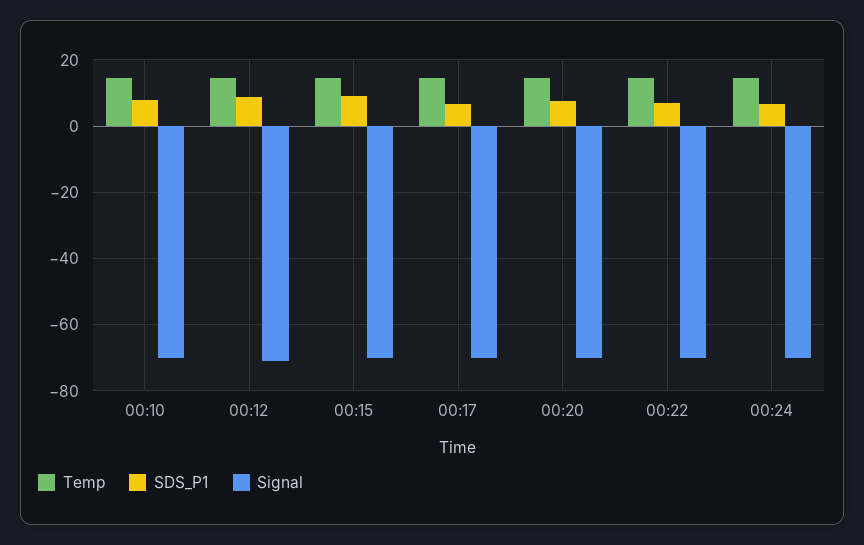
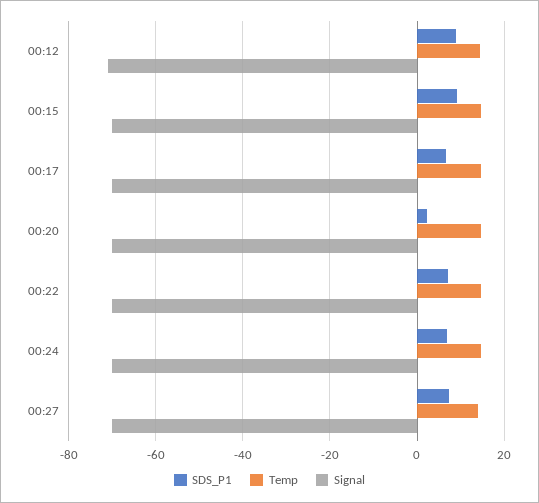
Temp, 00:10: 14 -> none
SDS_P1, 00:10: 8 -> none
Signal, 00:10: -70 -> none
SDS_P1, 00:20: 8 -> 2
SDS_P1, 00:27: none -> 8
Temp, 00:27: none -> 14
Signal, 00:27: none -> -70

